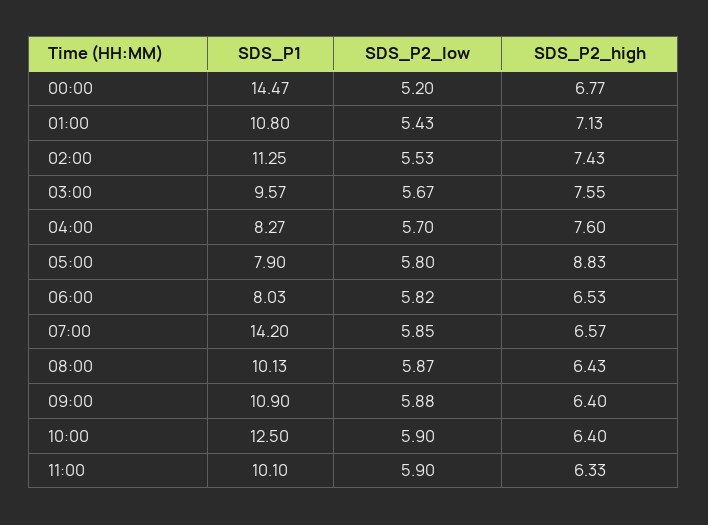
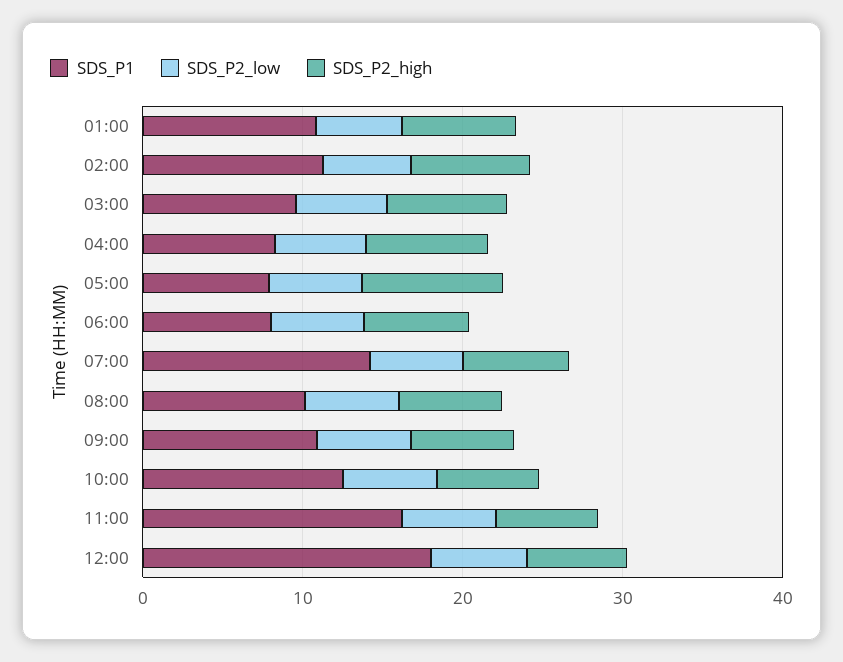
SDS_P1, 00:00: 14.47 -> none
SDS_P2_low, 00:00: 5.2 -> none
SDS_P2_high, 00:00: 6.77 -> none
SDS_P1, 11:00: 10.1 -> 16
SDS_P1, 12:00: none -> 18
SDS_P2_low, 12:00: none -> 6
SDS_P2_high, 12:00: none -> 6

